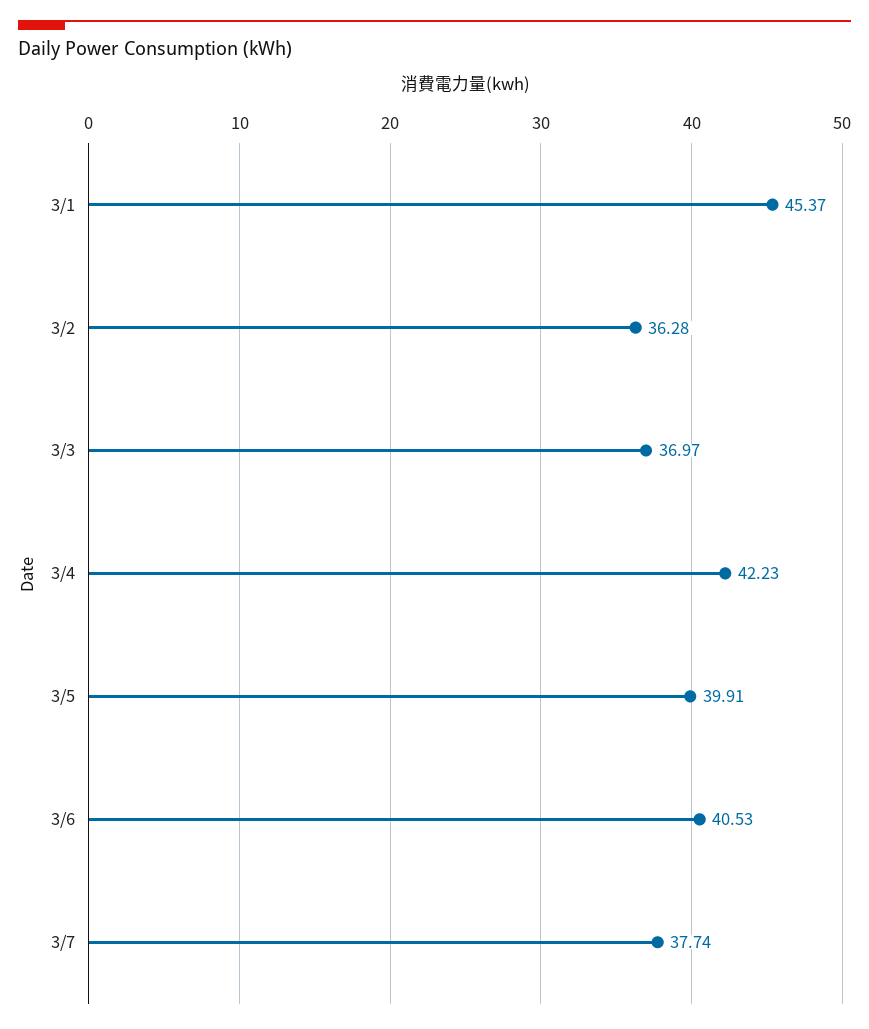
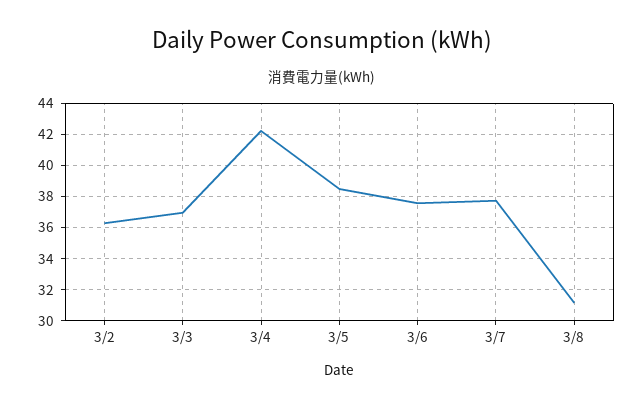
3/1: 45.37 -> none
3/5: 39.91 -> 38.5
3/6: 40.53 -> 37.5
3/8: none -> 31

